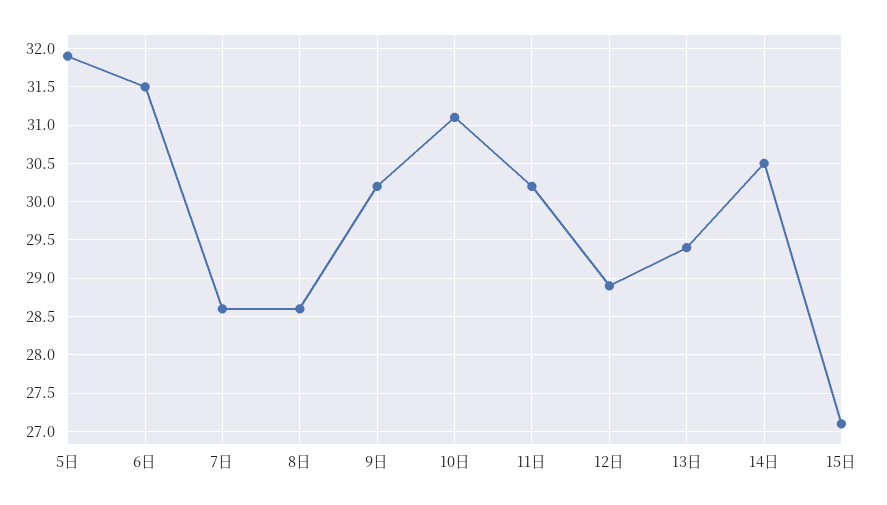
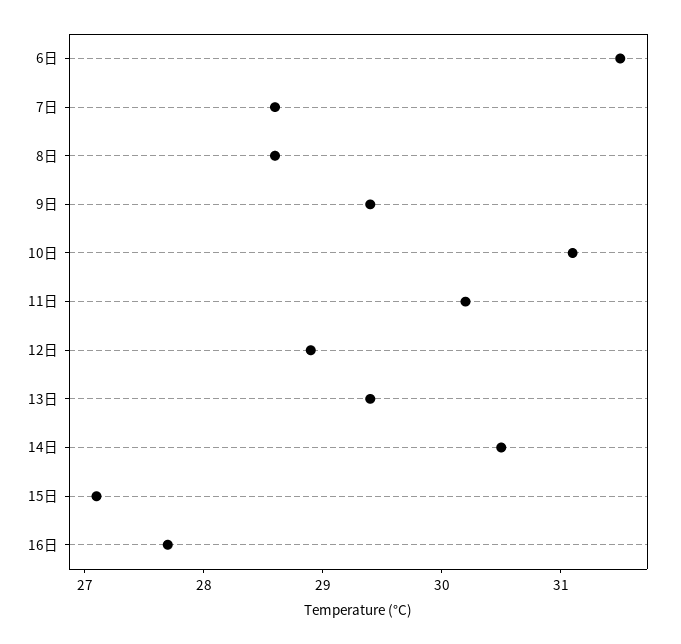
5日: 31.9 -> none
9日: 30.2 -> 29.4
16日: none -> 27.7

